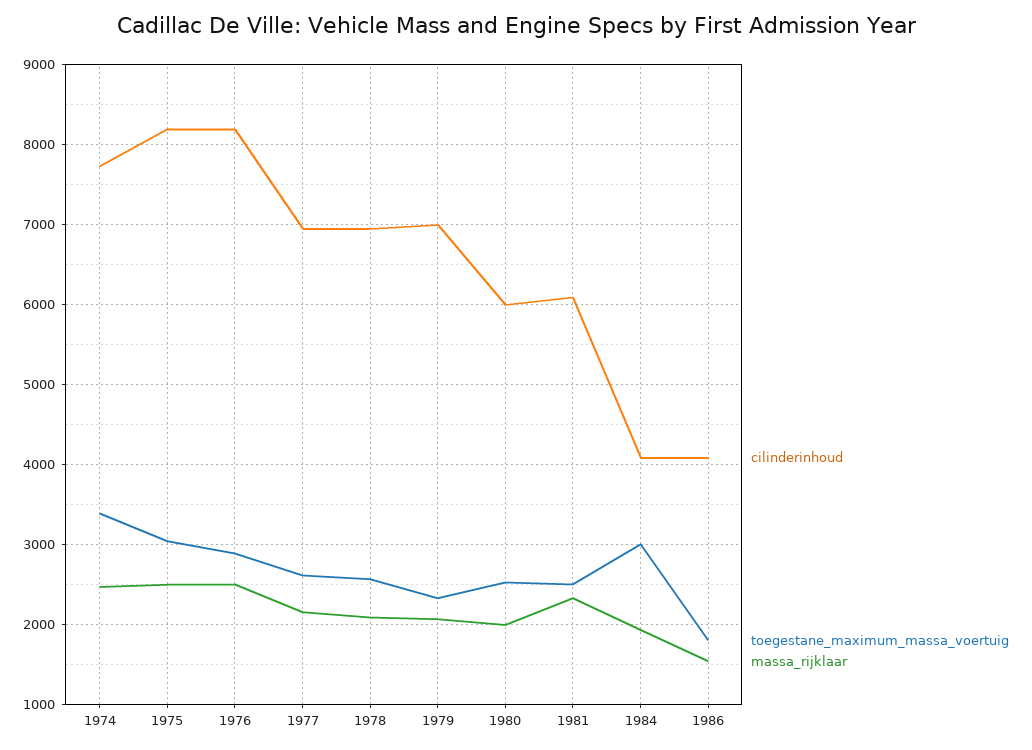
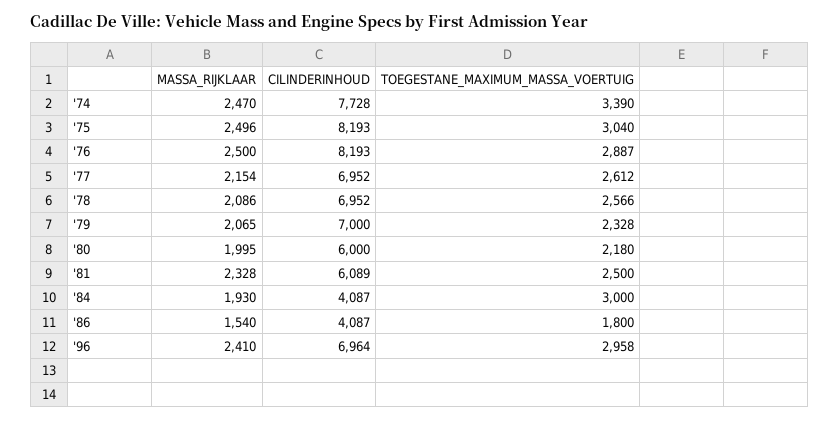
toegestane_maximum_massa_voertuig, 1980: 2500 -> 2180
massa_rijklaar, '96: none -> 2410
cilinderinhoud, '96: none -> 6964
toegestane_maximum_massa_voertuig, '96: none -> 2958

